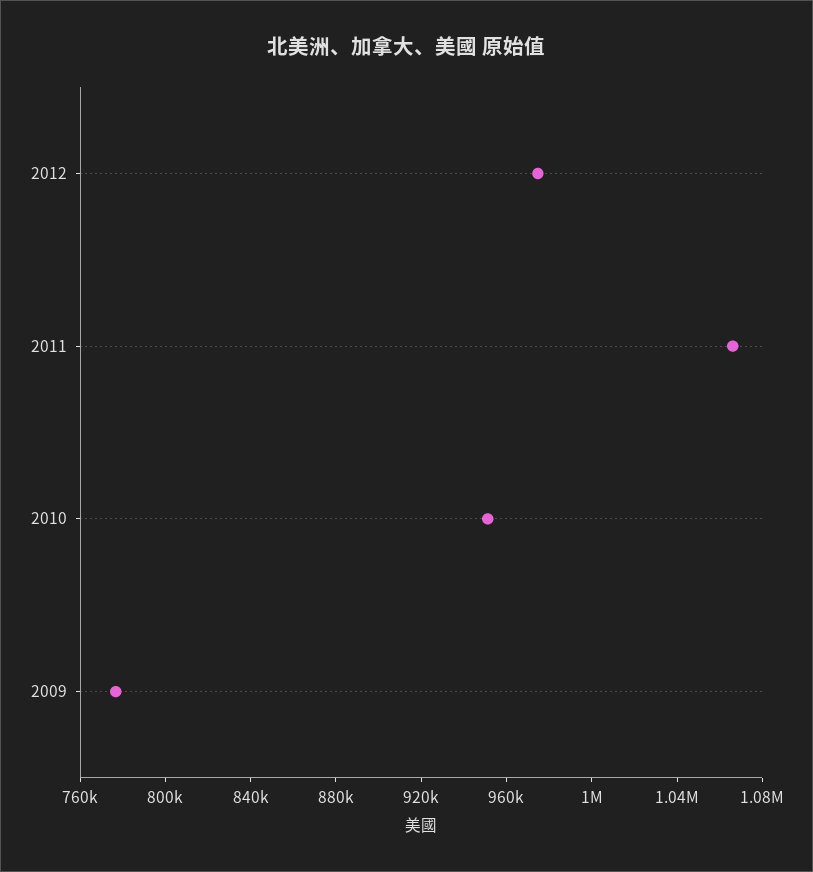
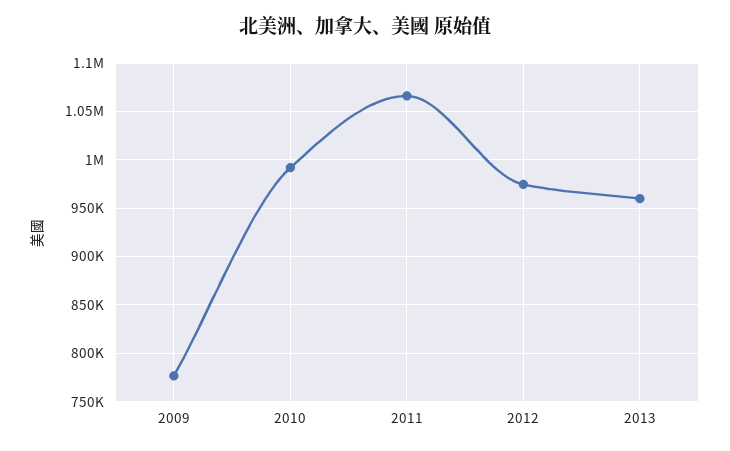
2010: 950000 -> 990000
2013: none -> 960000

